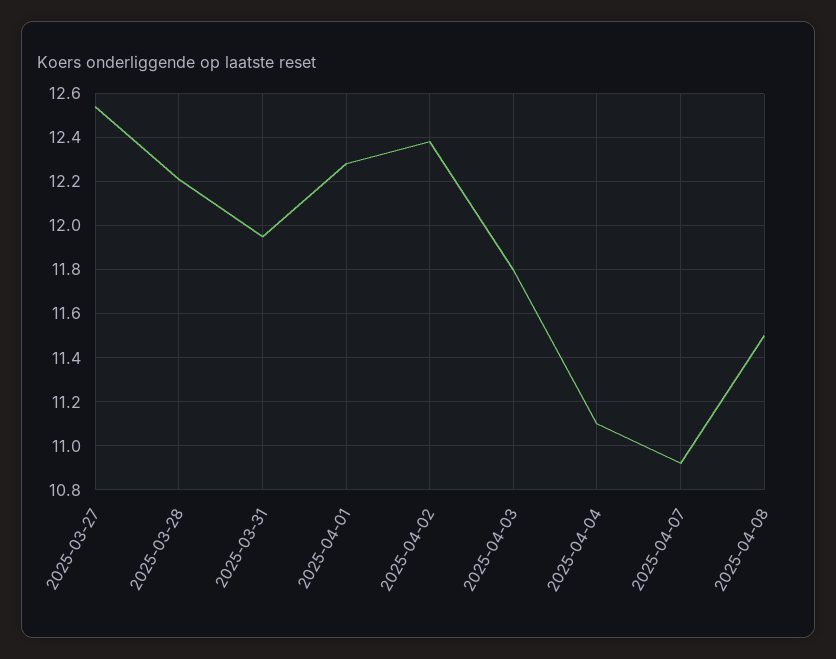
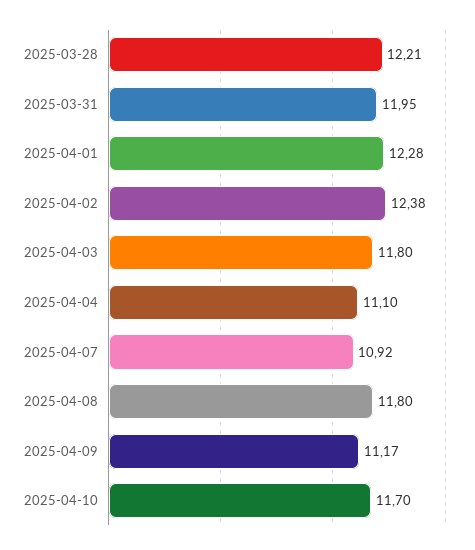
2025-03-27: 12.55 -> none
2025-04-08: 11.5 -> 11.8
2025-04-09: none -> 11.17
2025-04-10: none -> 11.7

